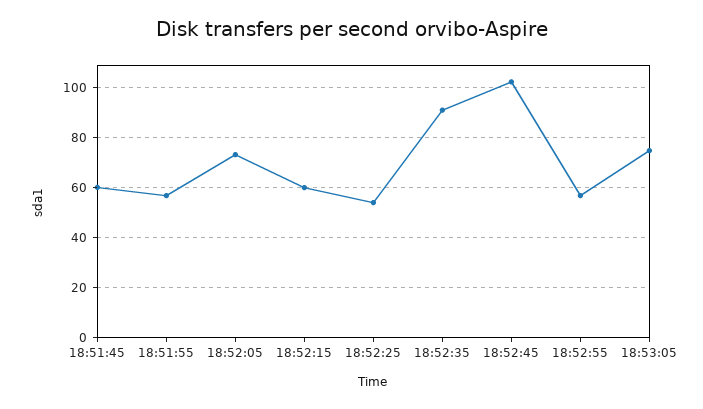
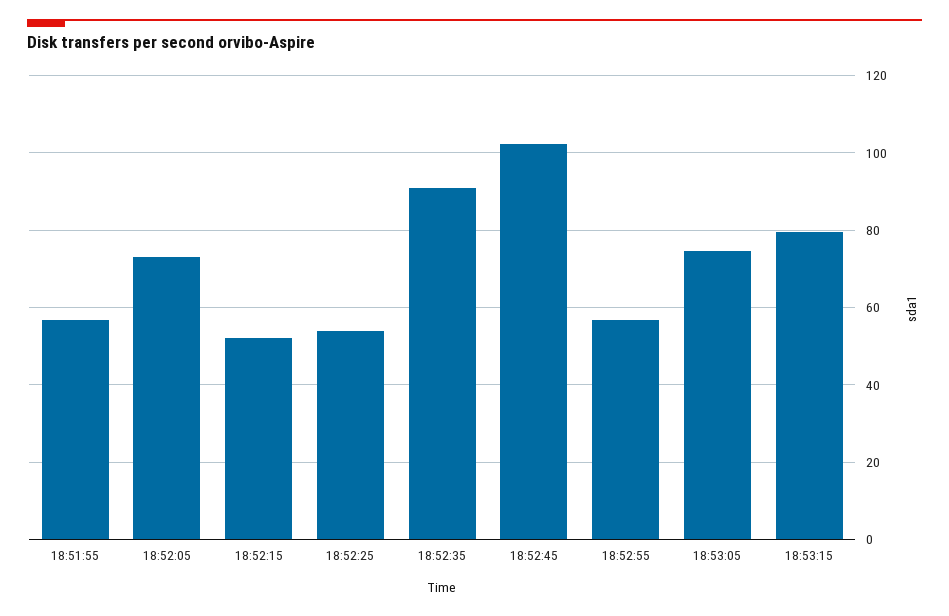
18:51:45: 60 -> none
18:52:15: 60 -> 52
18:53:15: none -> 80

